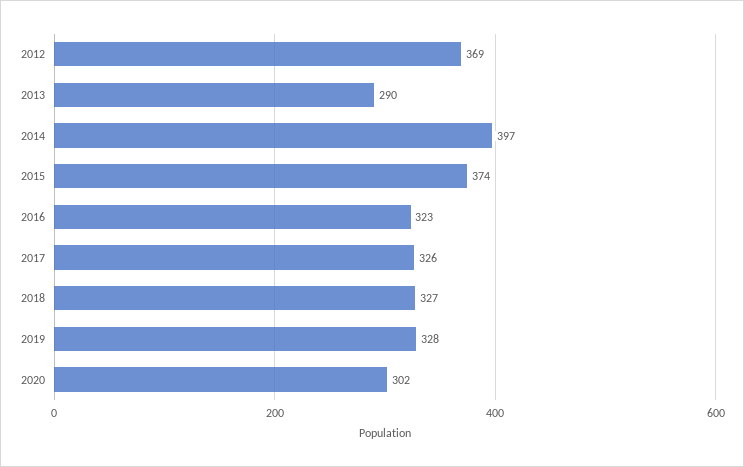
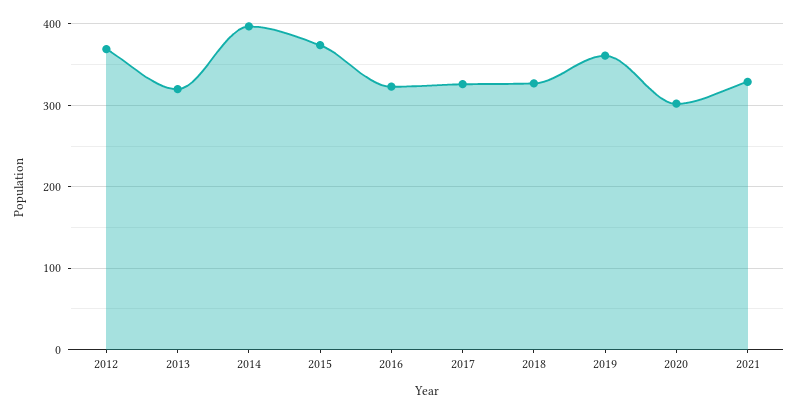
2013: 290 -> 320
2019: 328 -> 360
2021: none -> 330

